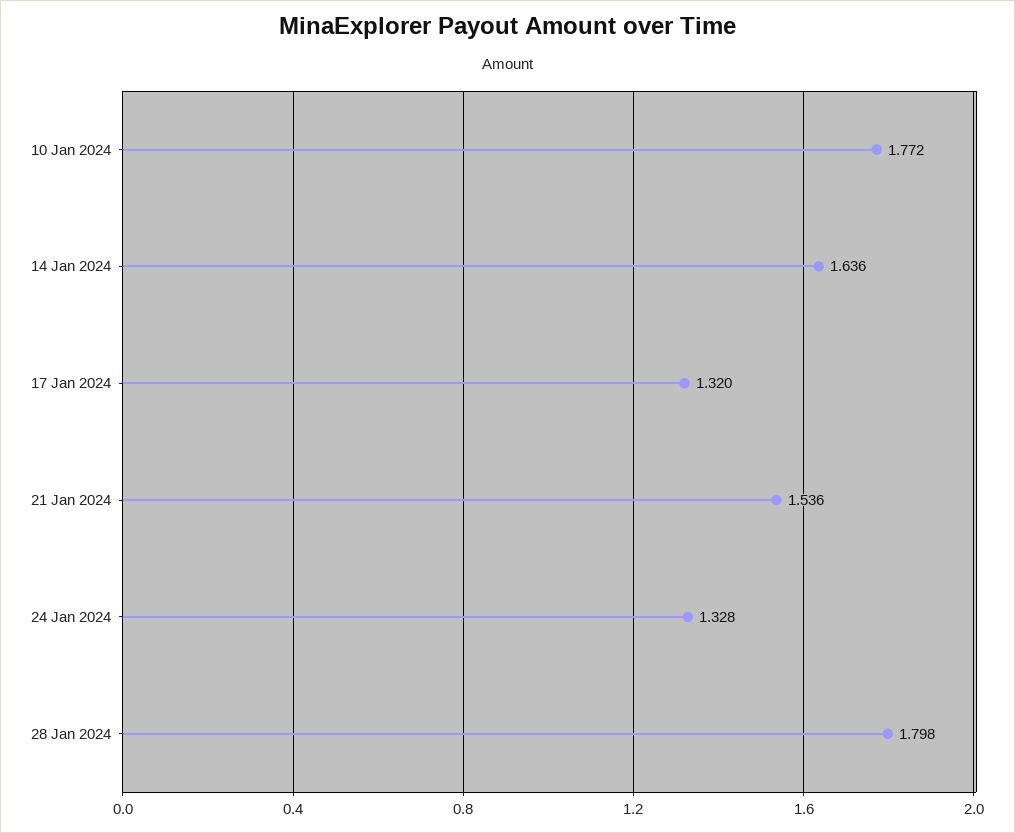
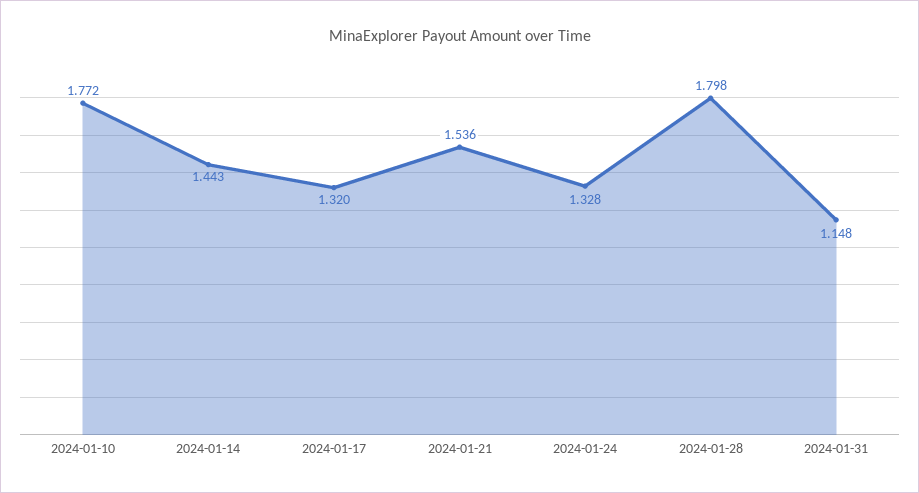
14 Jan 2024: 1.636 -> 1.443
2024-01-31: none -> 1.148

